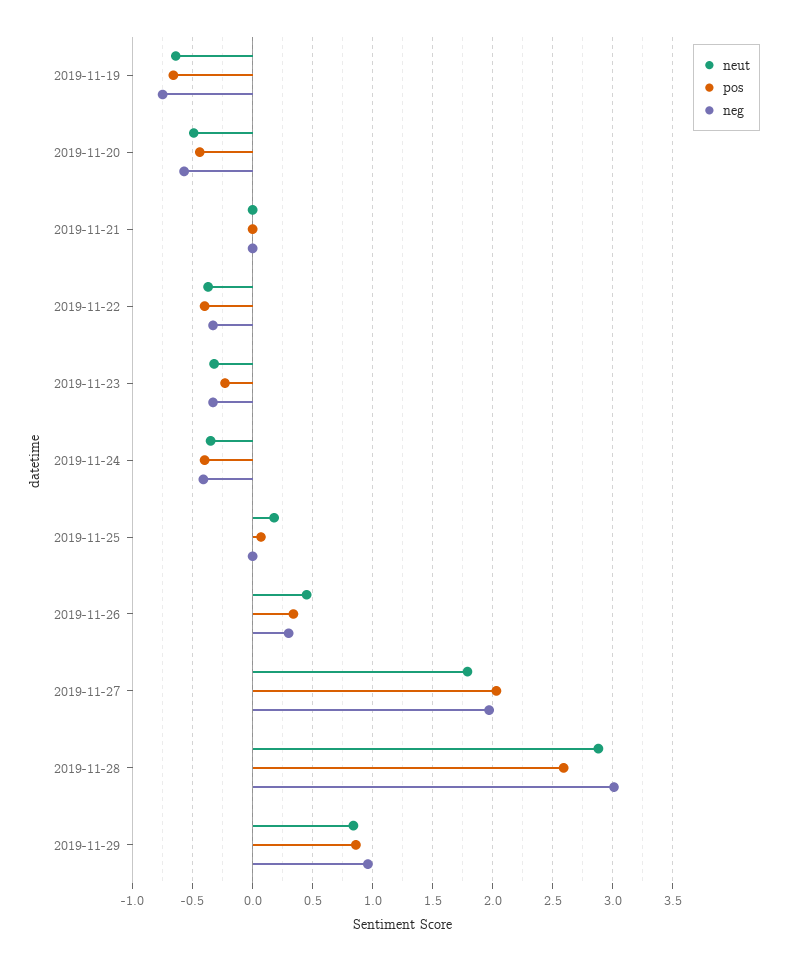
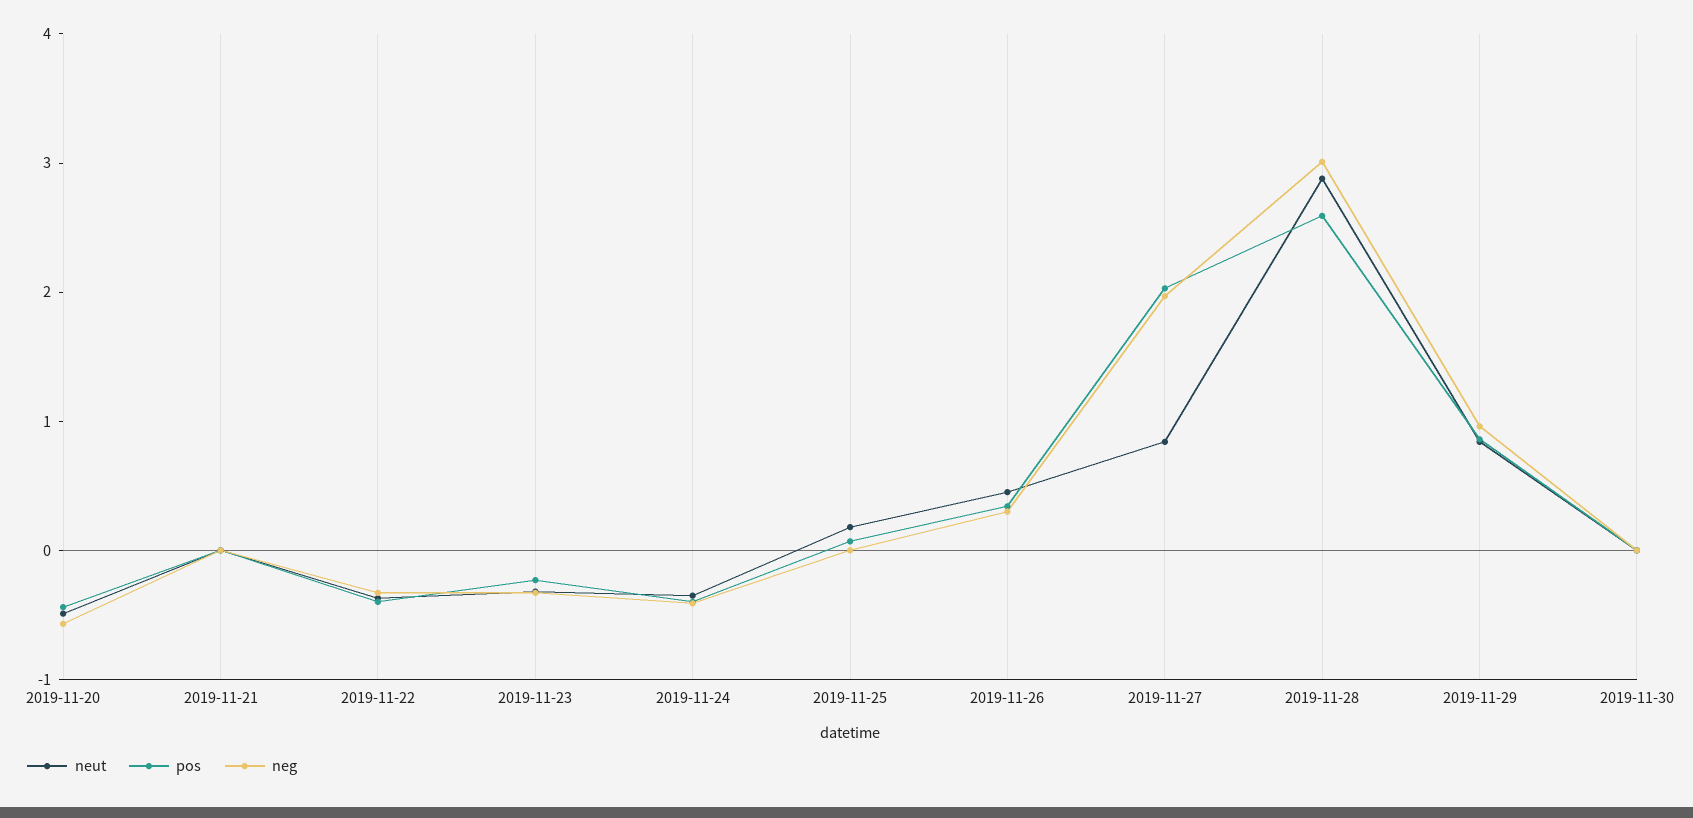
neut, 2019-11-19: -0.65 -> none
pos, 2019-11-19: -0.65 -> none
neg, 2019-11-19: -0.75 -> none
neut, 2019-11-27: 1.8 -> 0.8
neut, 2019-11-30: none -> 0
pos, 2019-11-30: none -> 0
neg, 2019-11-30: none -> 0

